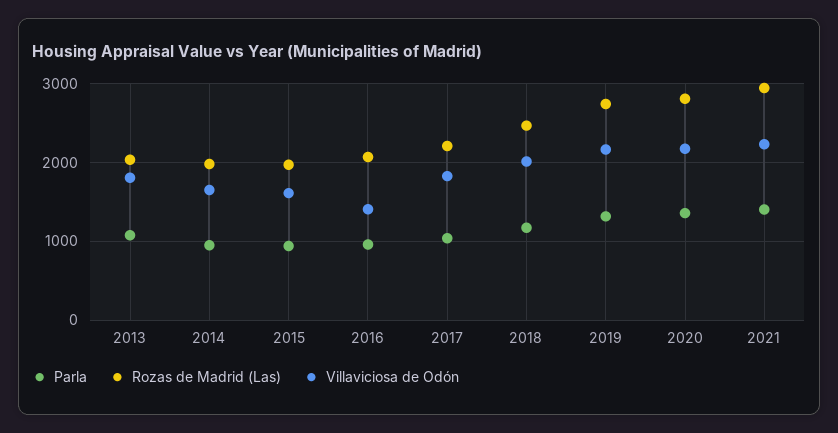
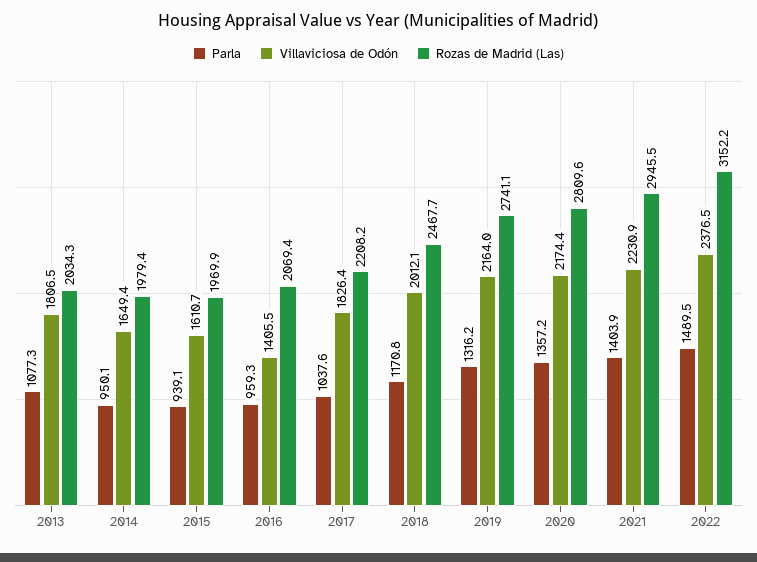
Parla, 2022: none -> 1489.5
Villaviciosa de Odón, 2022: none -> 2376.5
Rozas de Madrid (Las), 2022: none -> 3152.2

